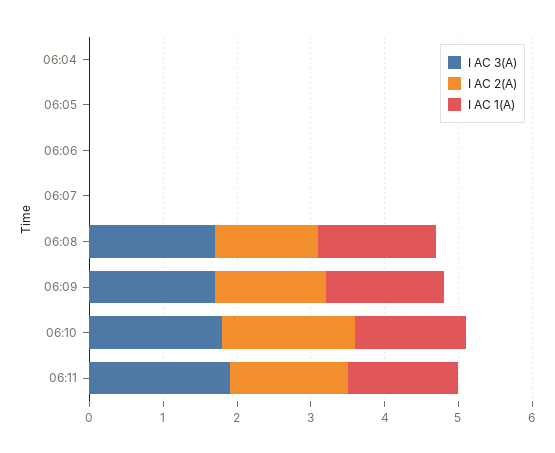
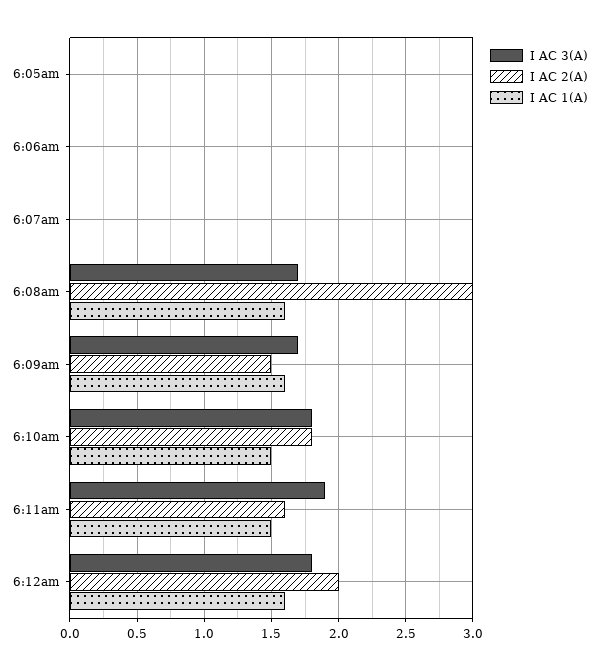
I AC 3(A), 06:04: 0 -> none
I AC 2(A), 06:04: 0 -> none
I AC 1(A), 06:04: 0 -> none
I AC 2(A), 06:08: 1.5 -> 3
I AC 3(A), 6:12am: none -> 1.8
I AC 2(A), 6:12am: none -> 2
I AC 1(A), 6:12am: none -> 1.6

